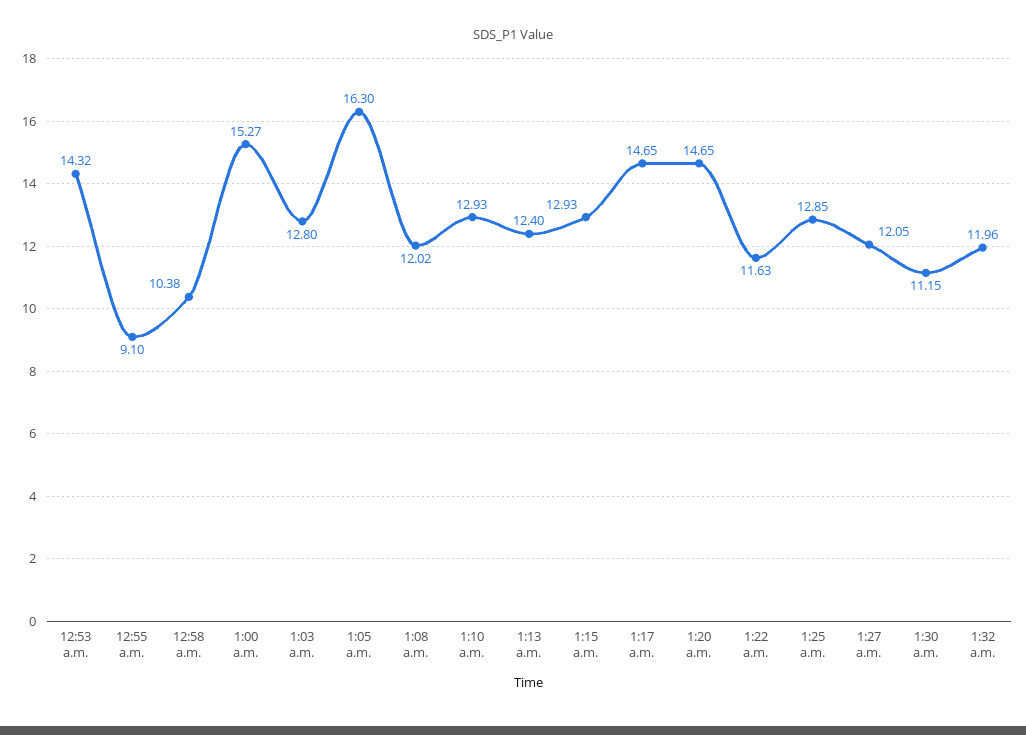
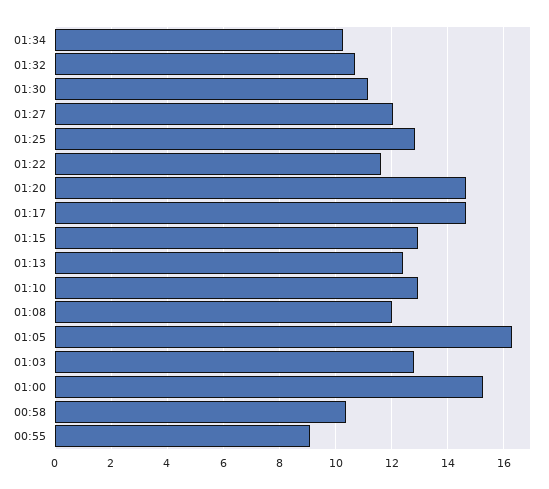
12:53 a.m.: 14.32 -> none
1:32 a.m.: 11.96 -> 10.75
01:34: none -> 10.25

